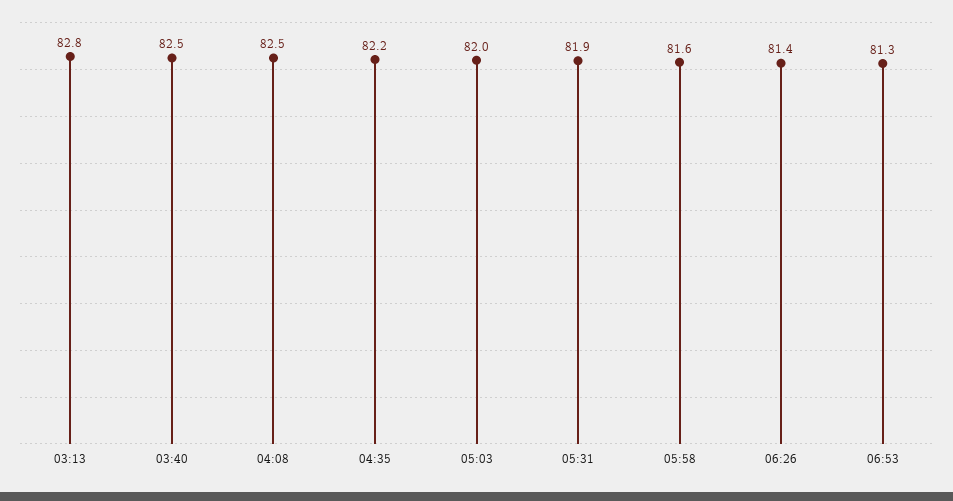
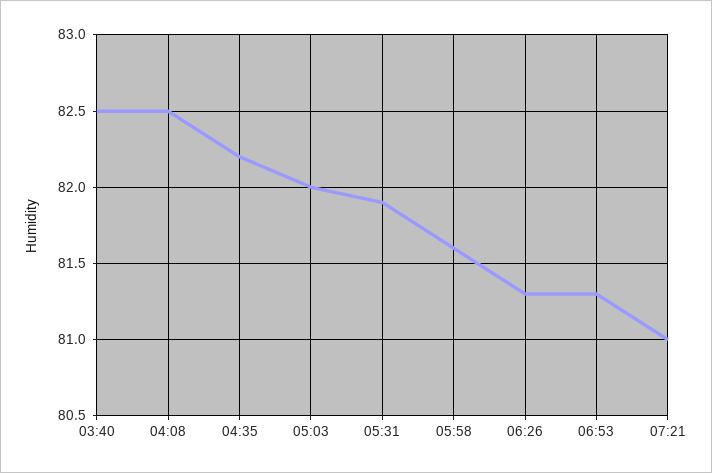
03:13: 82.8 -> none
06:26: 81.4 -> 81.3
07:21: none -> 81

